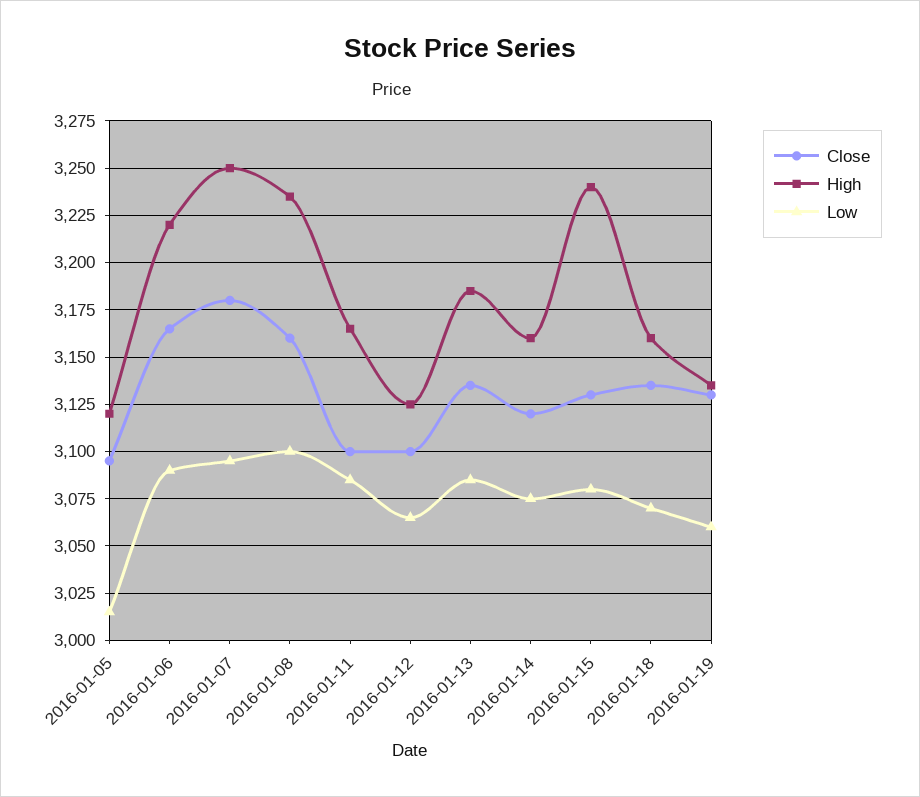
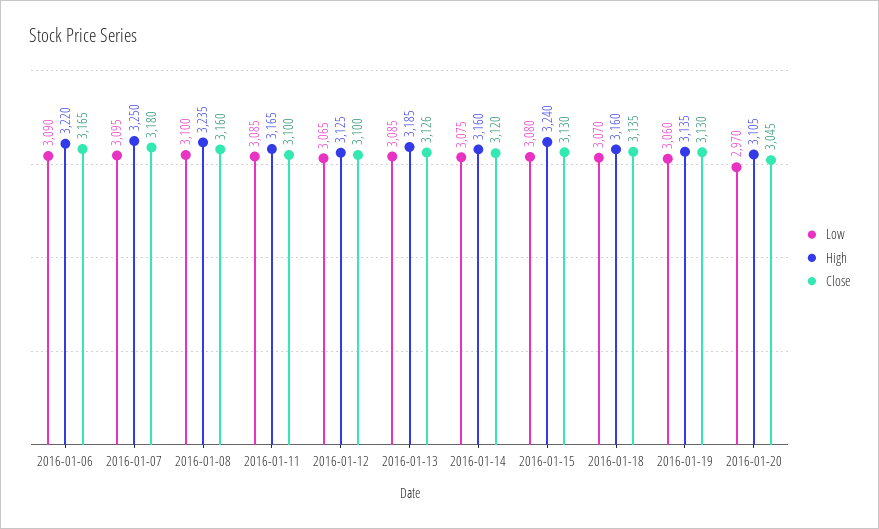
Close, 2016-01-05: 3095 -> none
High, 2016-01-05: 3120 -> none
Low, 2016-01-05: 3015 -> none
Close, 2016-01-13: 3135 -> 3126
Low, 2016-01-20: none -> 2970
High, 2016-01-20: none -> 3105
Close, 2016-01-20: none -> 3045

